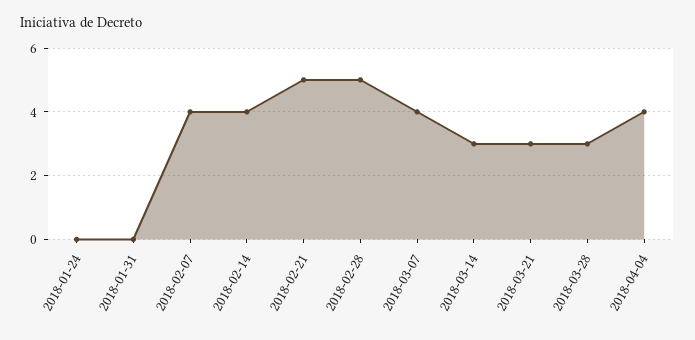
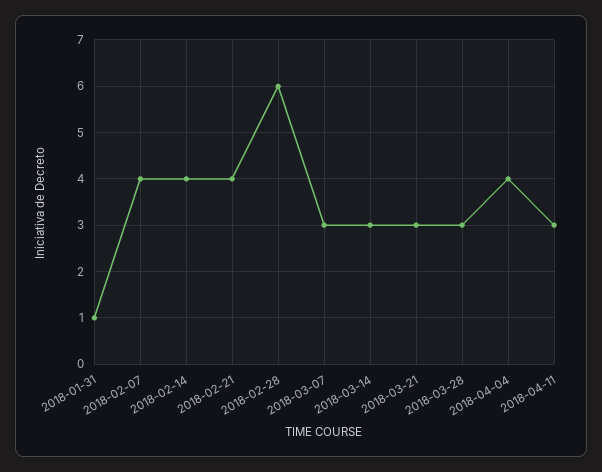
2018-01-24: 0 -> none
2018-01-31: 0 -> 1
2018-02-21: 5 -> 4
2018-02-28: 5 -> 6
2018-03-07: 4 -> 3
2018-04-11: none -> 3

